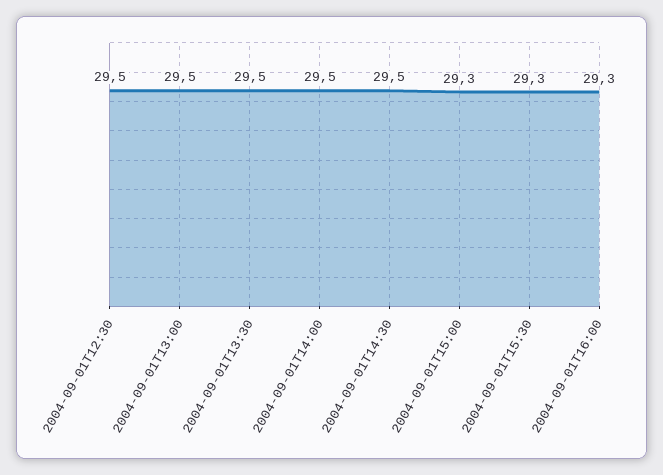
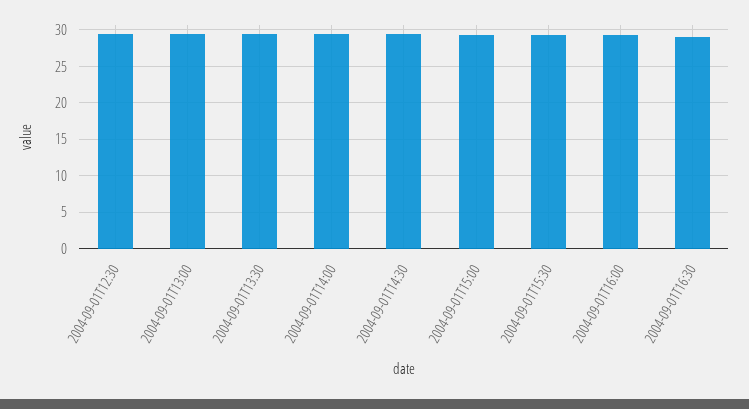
2004-09-01T16:30: none -> 29

